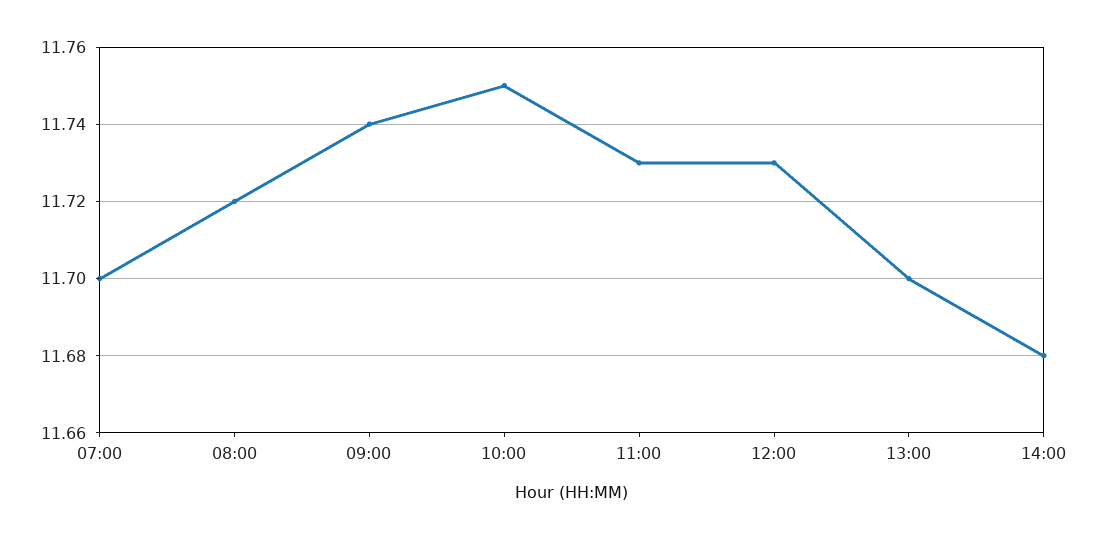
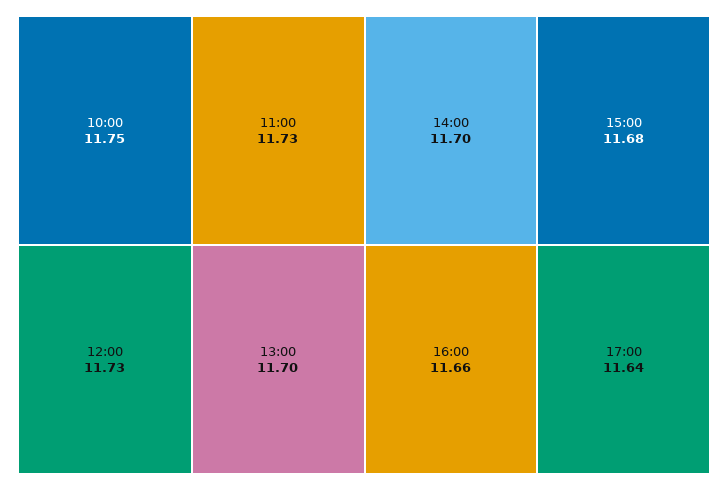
07:00: 11.7 -> none
08:00: 11.72 -> none
09:00: 11.74 -> none
14:00: 11.68 -> 11.7
15:00: none -> 11.68
16:00: none -> 11.66
17:00: none -> 11.64

